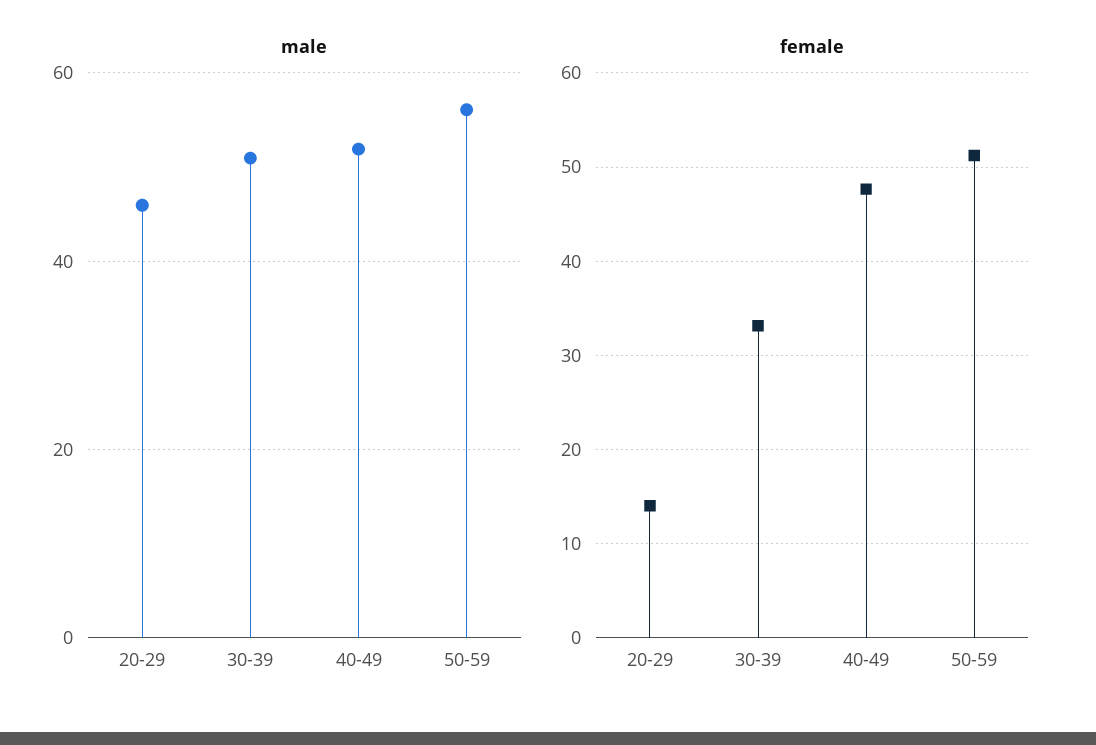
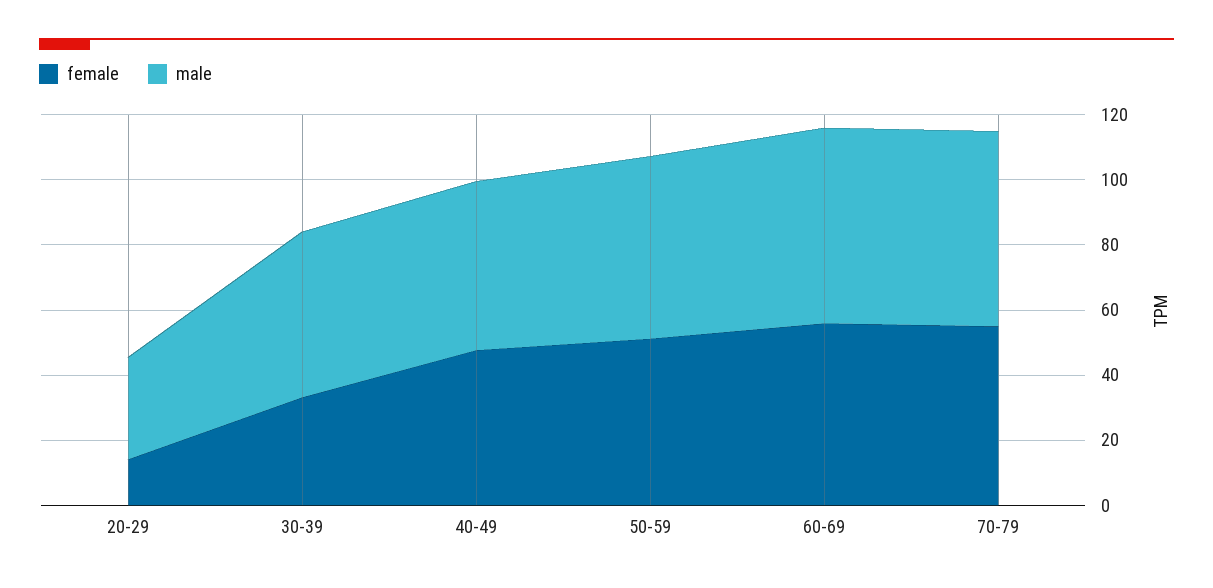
male, 20-29: 46 -> 30
female, 60-69: none -> 55
male, 60-69: none -> 60
female, 70-79: none -> 55
male, 70-79: none -> 60

